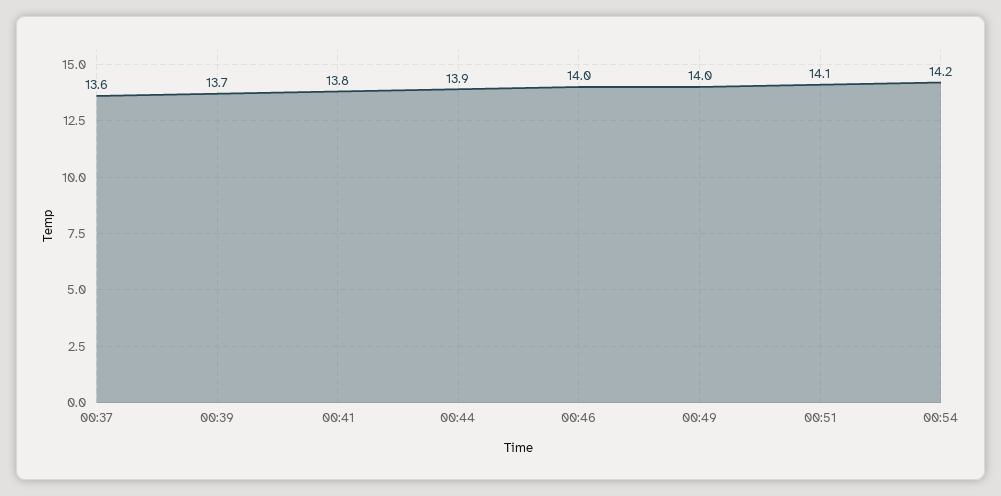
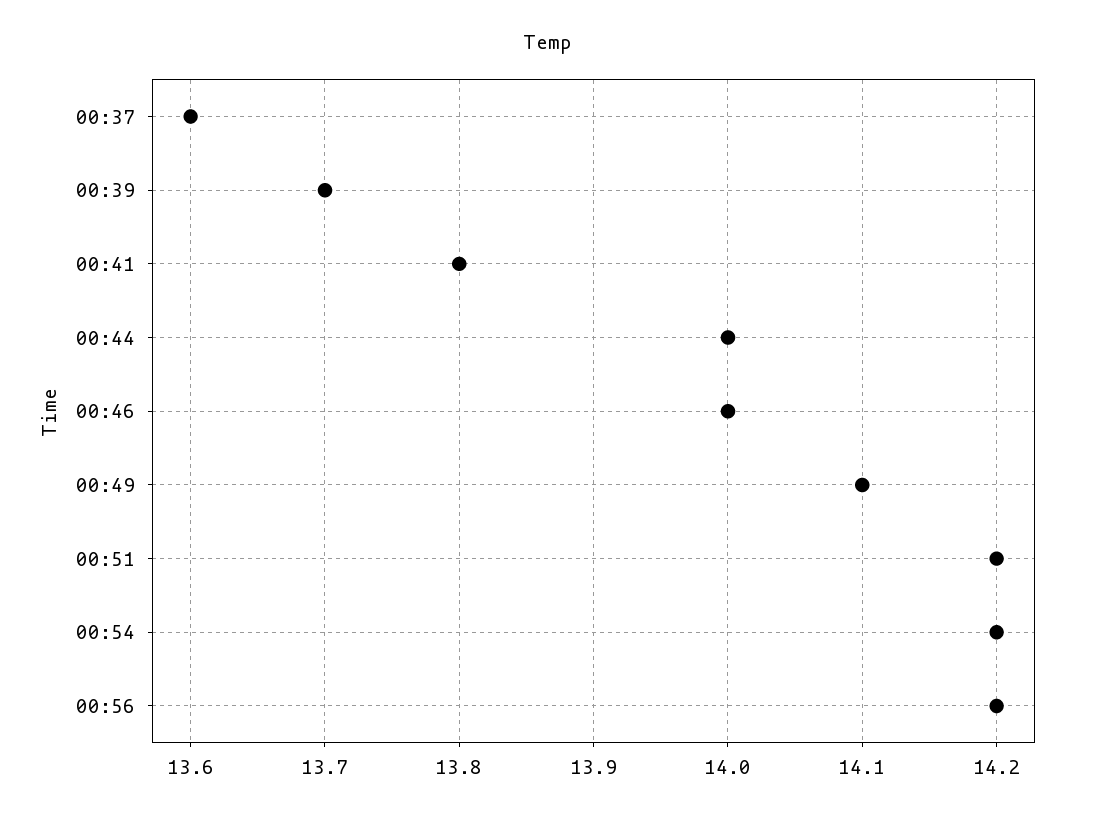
00:44: 13.9 -> 14
00:49: 14 -> 14.1
00:51: 14.1 -> 14.2
00:56: none -> 14.2

